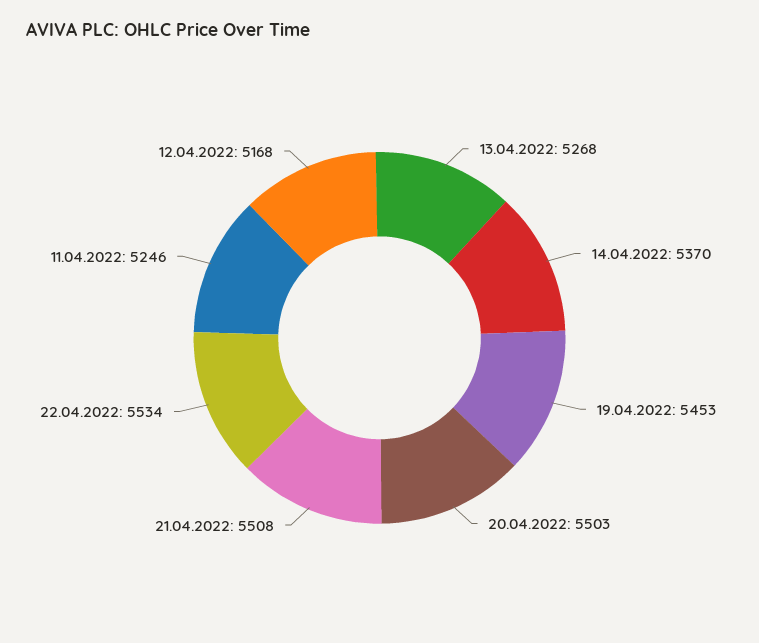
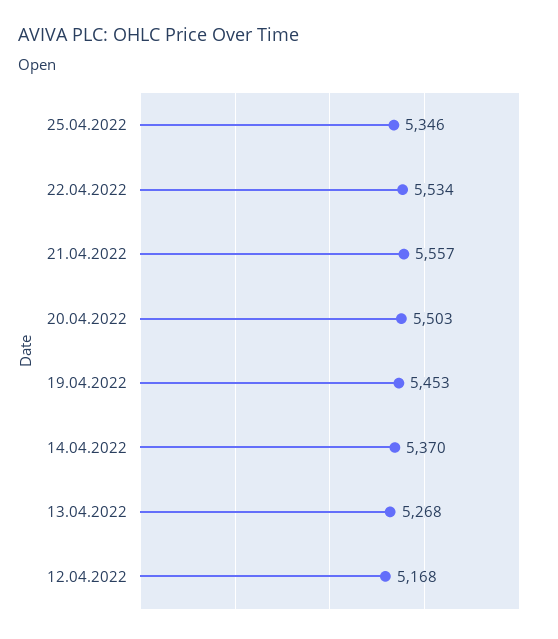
21.04.2022: 5508 -> 5557
11.04.2022: 5246 -> none
25.04.2022: none -> 5346

